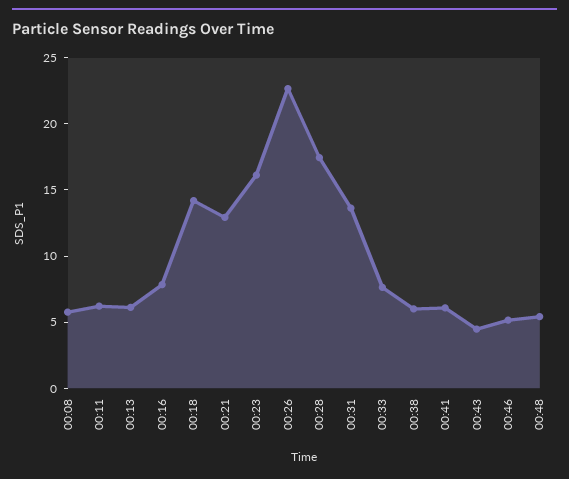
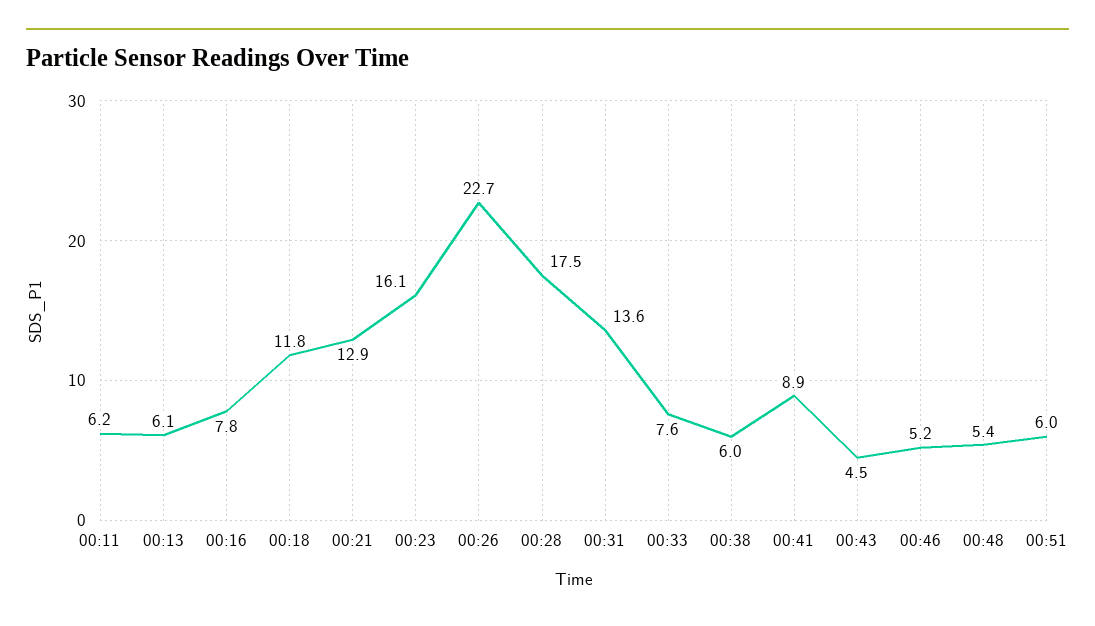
00:08: 6 -> none
00:18: 14 -> 11.8
00:41: 6 -> 8.9
00:51: none -> 6

